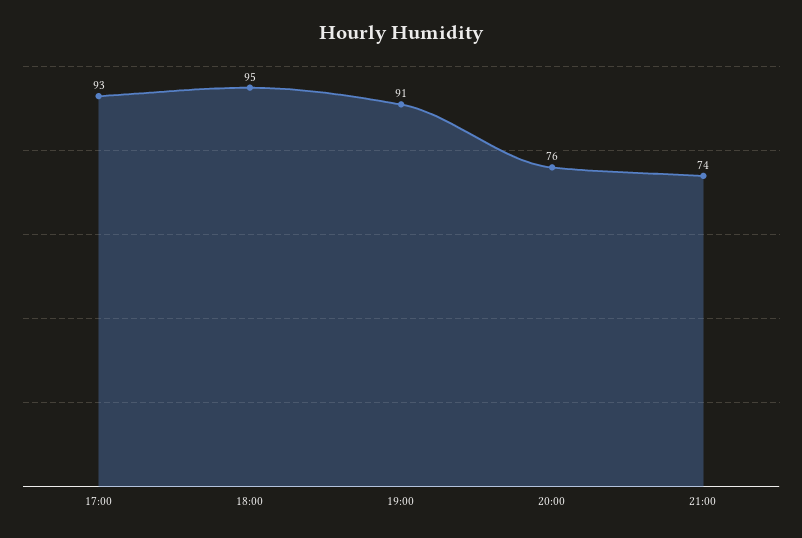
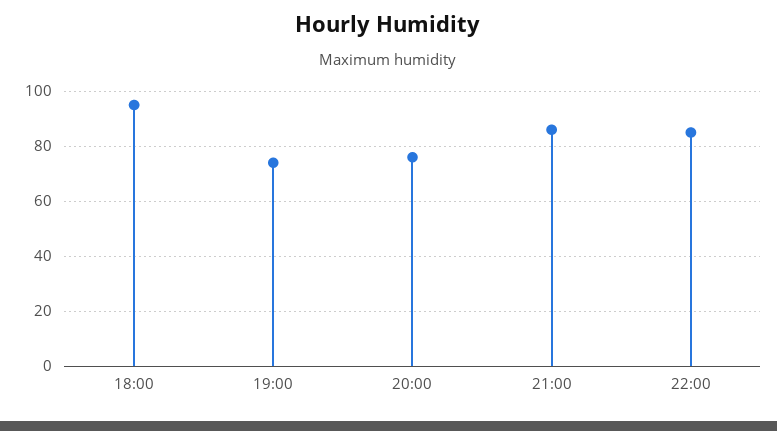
17:00: 93 -> none
19:00: 91 -> 75
21:00: 74 -> 85
22:00: none -> 85

